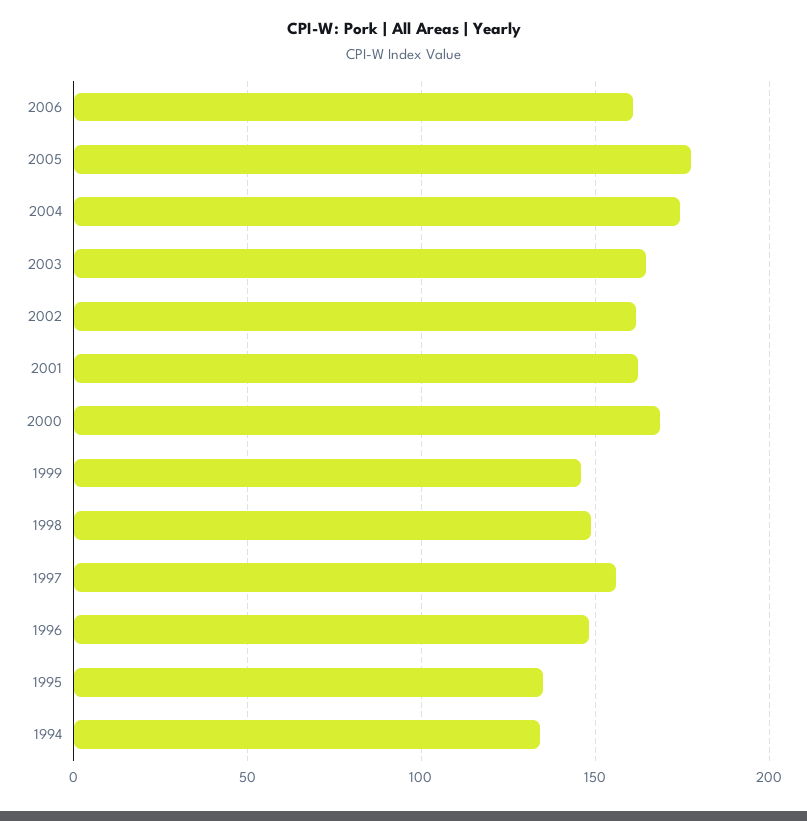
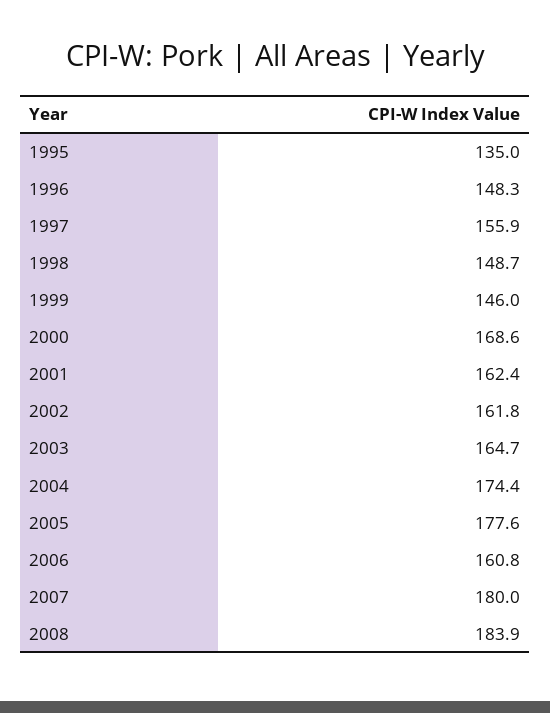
1994: 135 -> none
2007: none -> 180
2008: none -> 183.9

